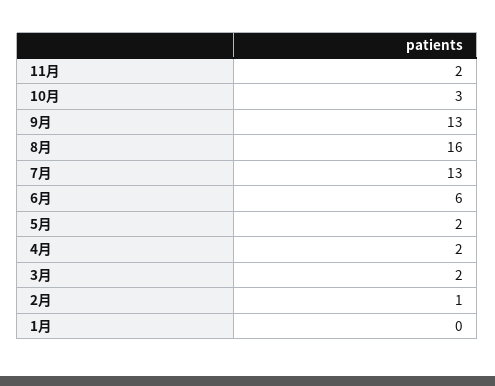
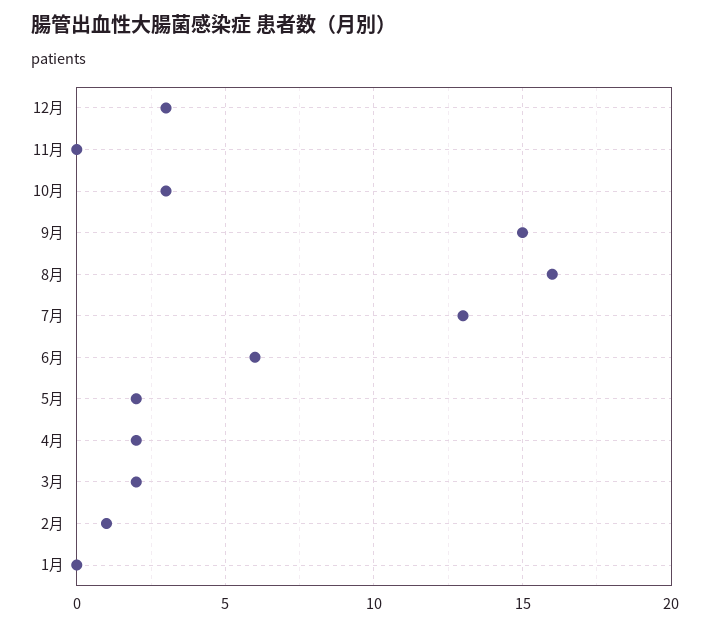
11月: 2 -> 0
9月: 13 -> 15
12月: none -> 3

